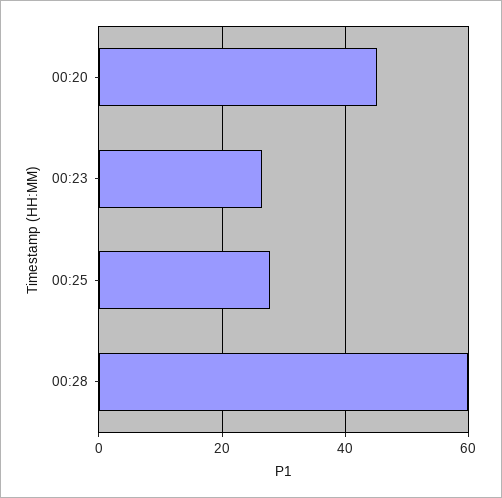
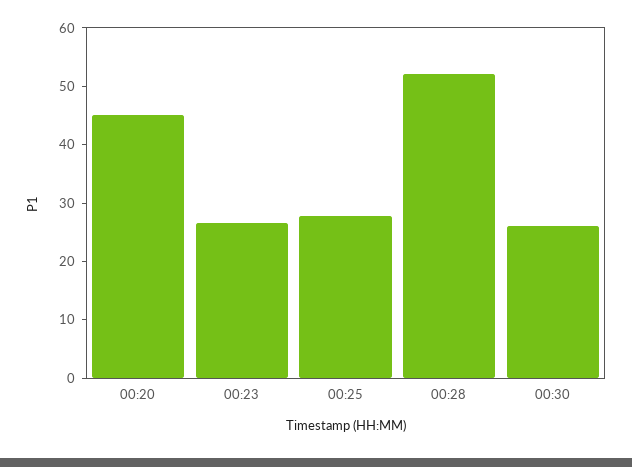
00:28: 60 -> 52
00:30: none -> 26

